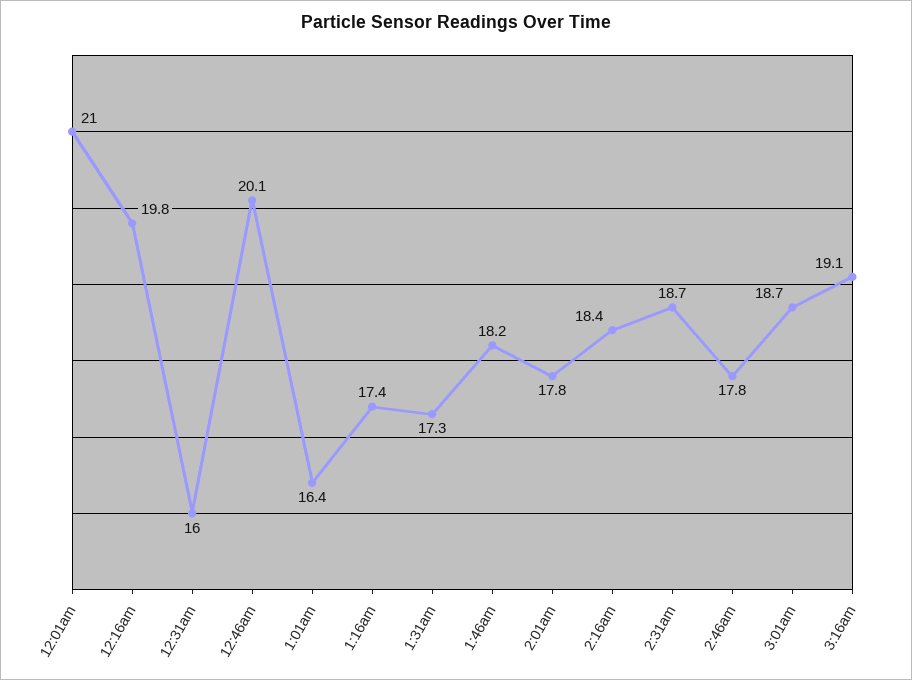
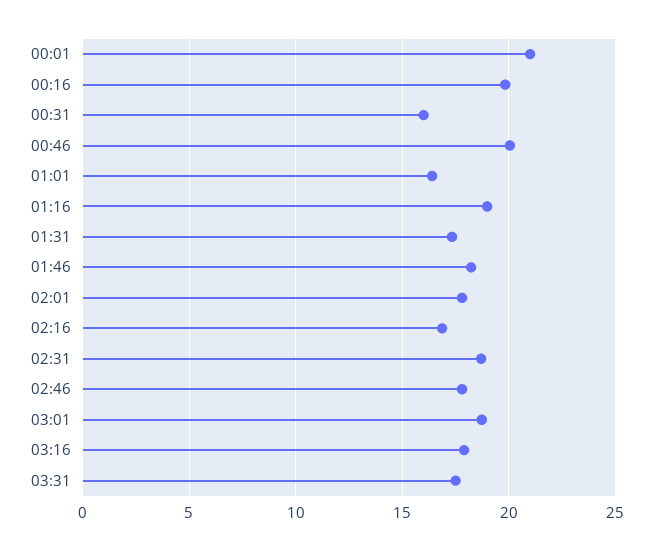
1:16am: 17.4 -> 19
2:16am: 18.4 -> 17
3:16am: 19.1 -> 18
03:31: none -> 17.5

